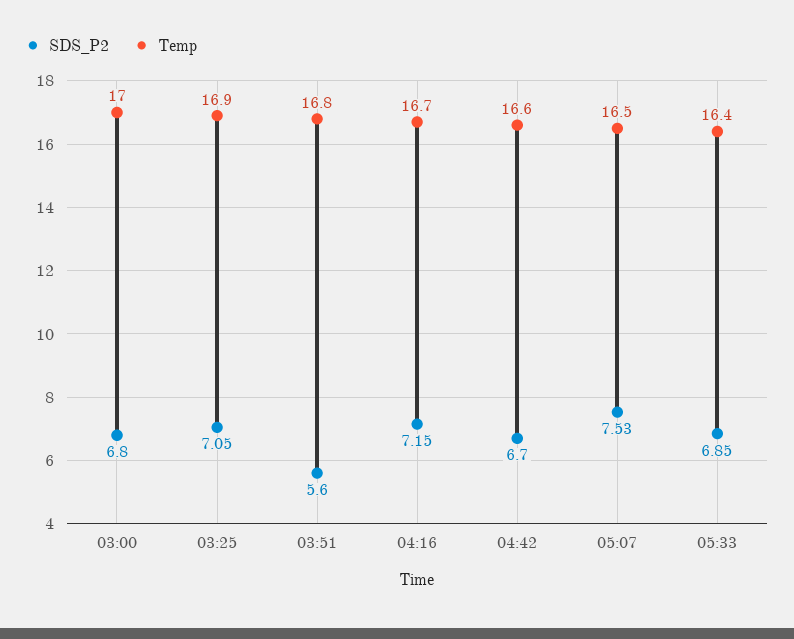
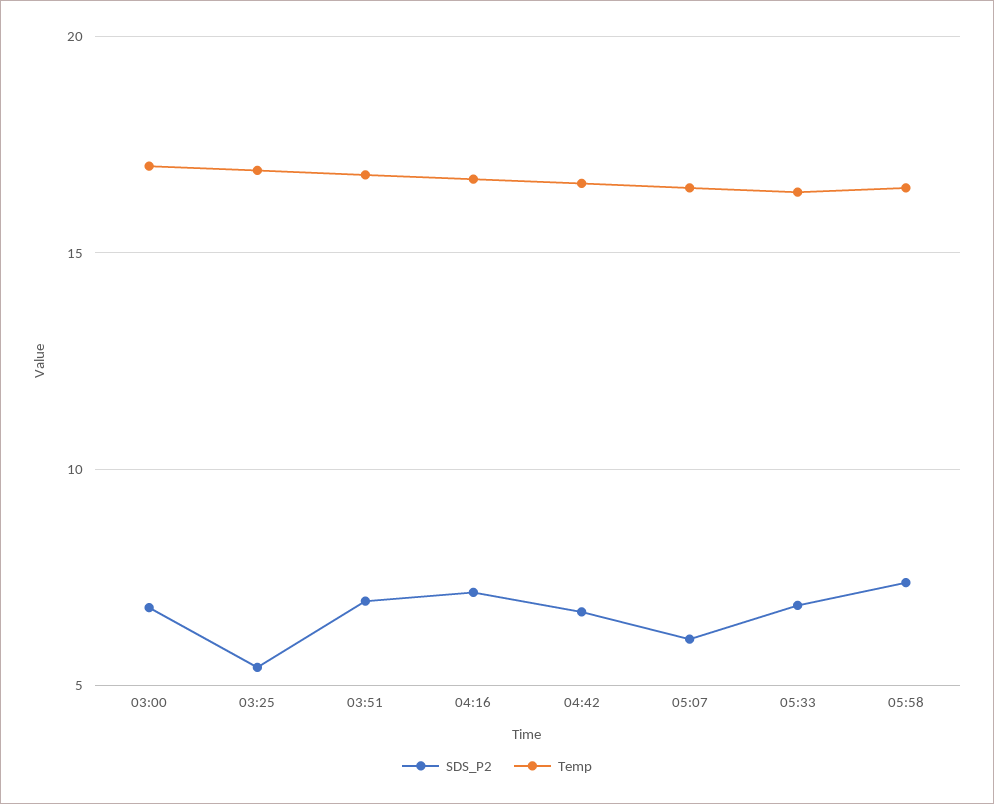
SDS_P2, 03:25: 7.05 -> 5.5
SDS_P2, 03:51: 5.6 -> 7
SDS_P2, 05:07: 7.53 -> 6
SDS_P2, 05:58: none -> 7.5
Temp, 05:58: none -> 16.5

